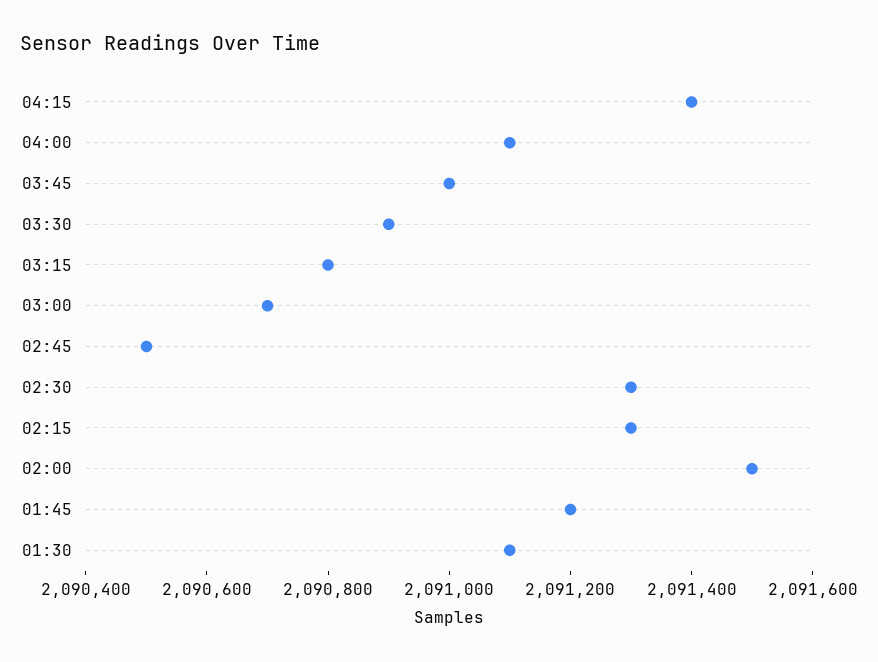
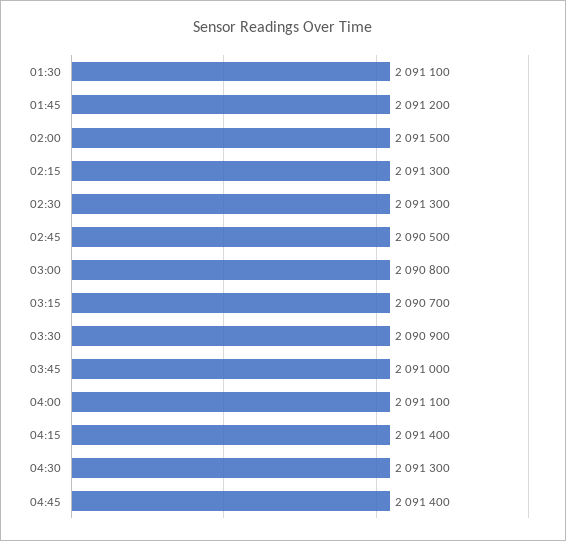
03:15: 2090800 -> 2090700
03:00: 2090700 -> 2090800
04:30: none -> 2091300
04:45: none -> 2091400

